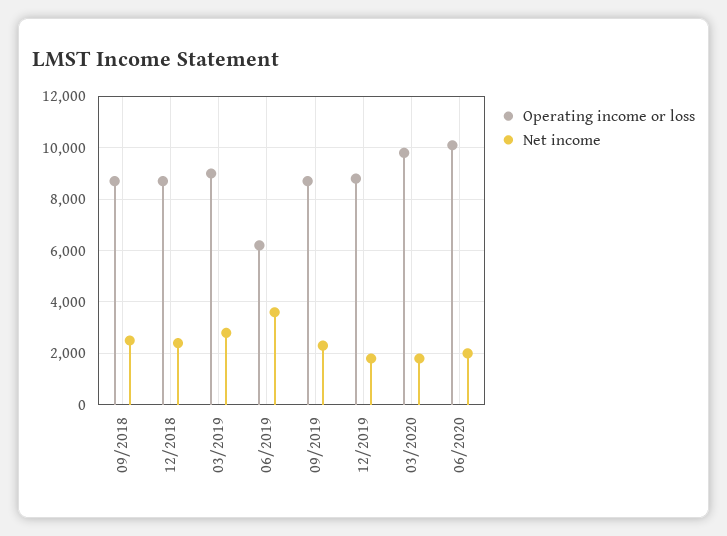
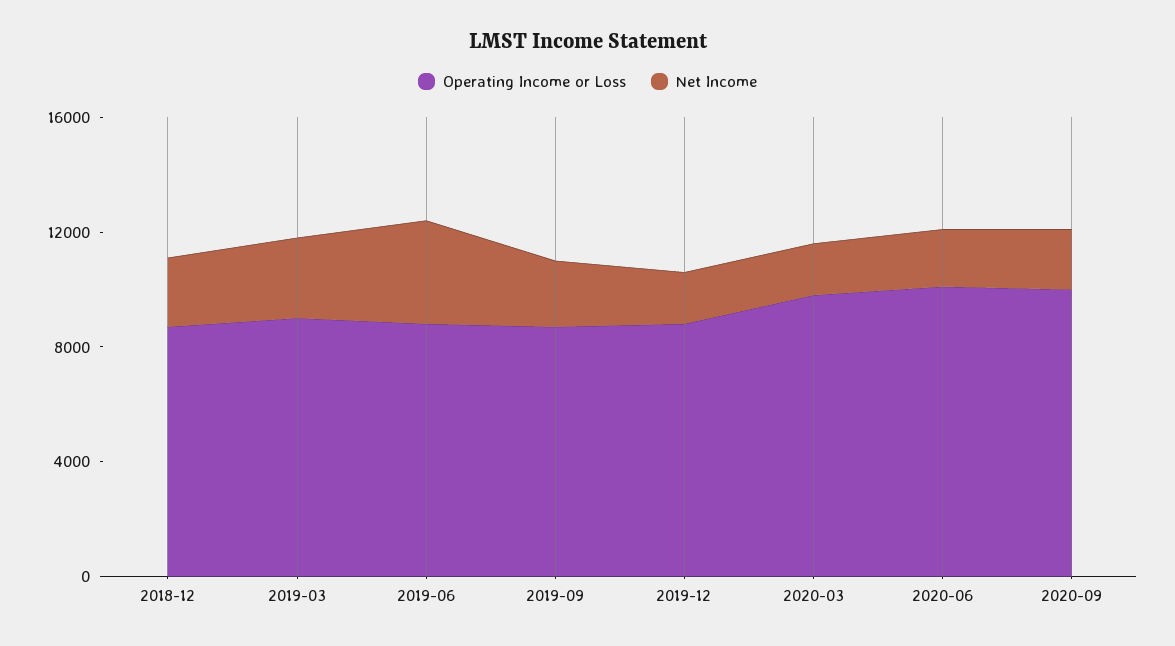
Operating income or loss, 09/2018: 8750 -> none
Net income, 09/2018: 2500 -> none
Operating income or loss, 06/2019: 6250 -> 9000
Operating income or loss, 2020-09: none -> 10000
Net income, 2020-09: none -> 2000

